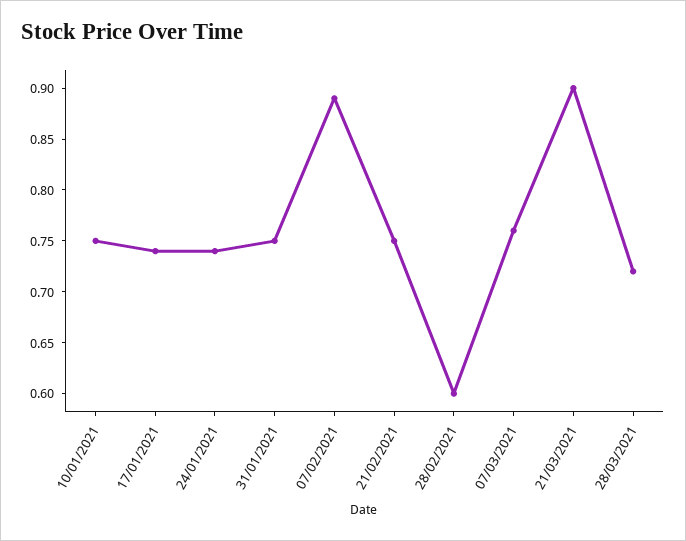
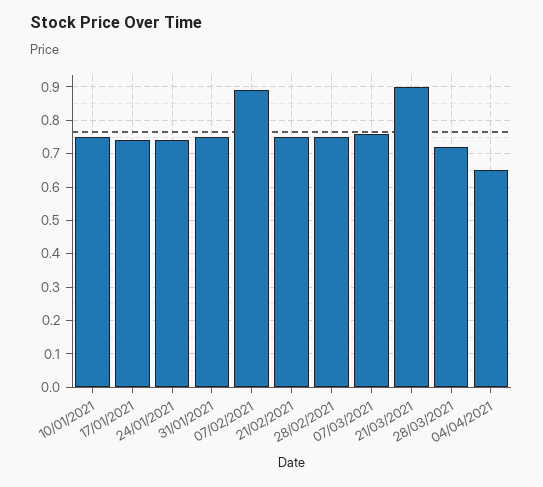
28/02/2021: 0.6 -> 0.75
04/04/2021: none -> 0.65

